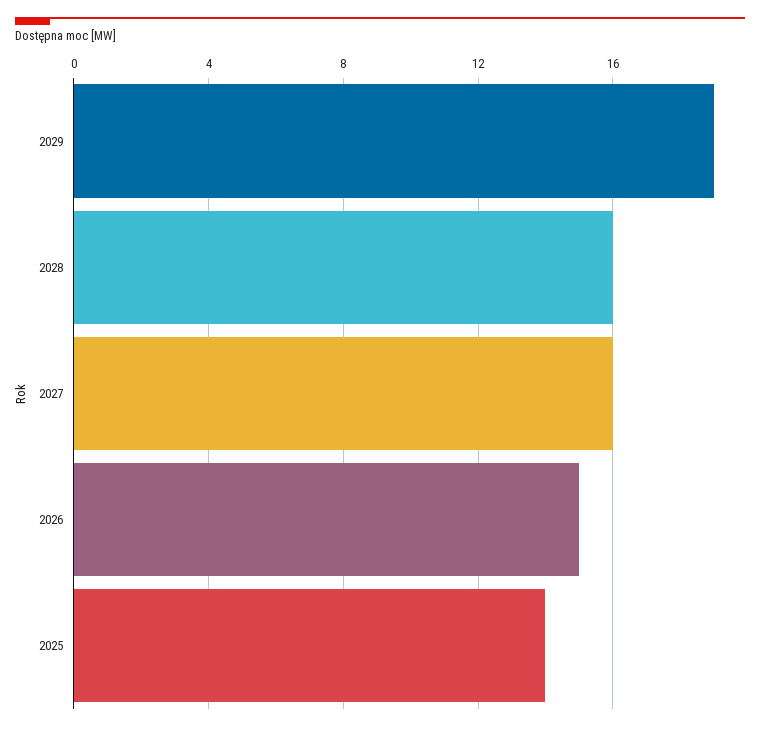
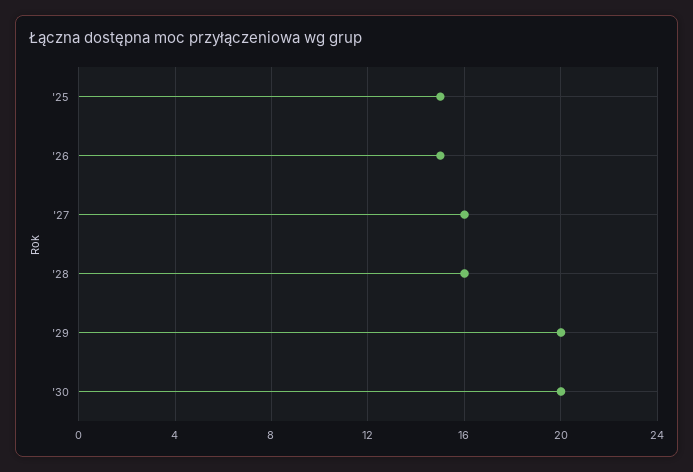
2029: 19 -> 20
2025: 14 -> 15
'30: none -> 20

